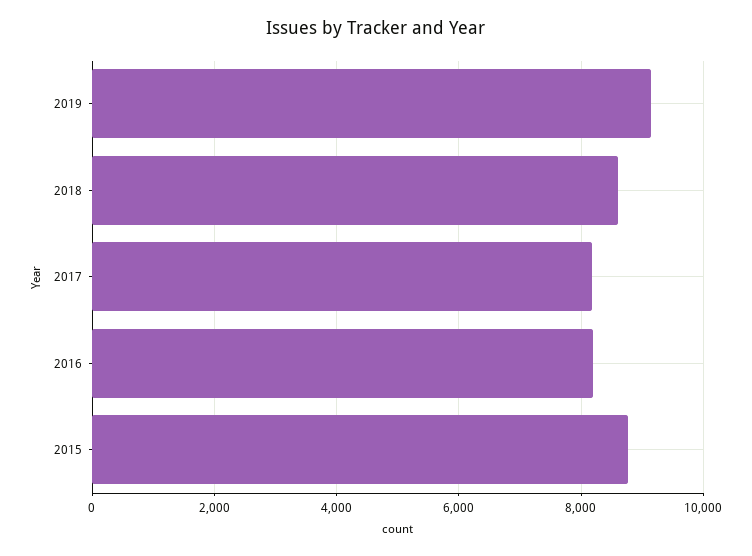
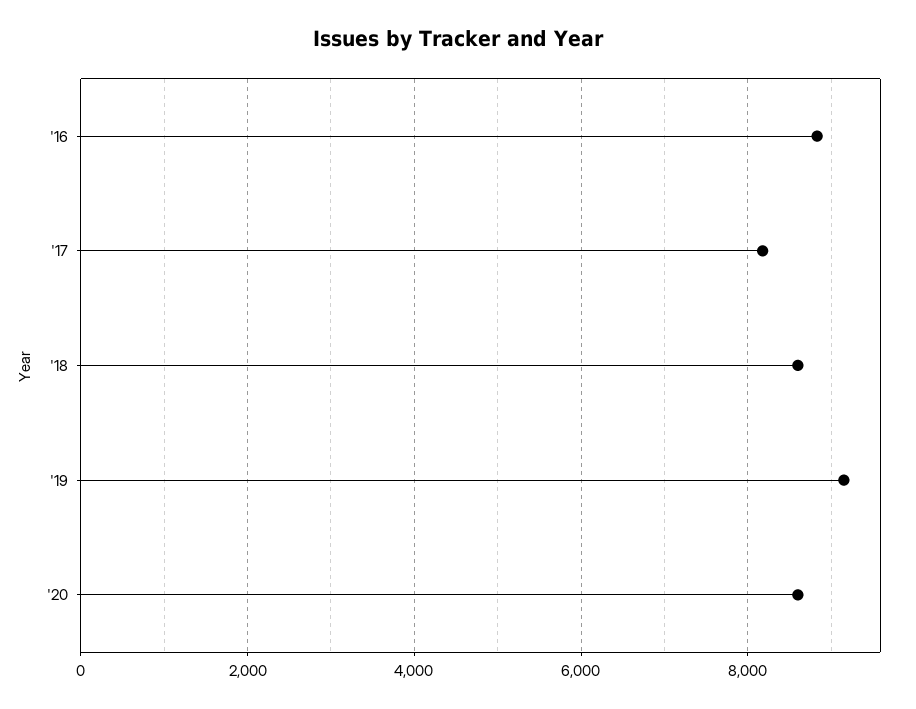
2016: 8200 -> 8800
2015: 8800 -> none
'20: none -> 8600

